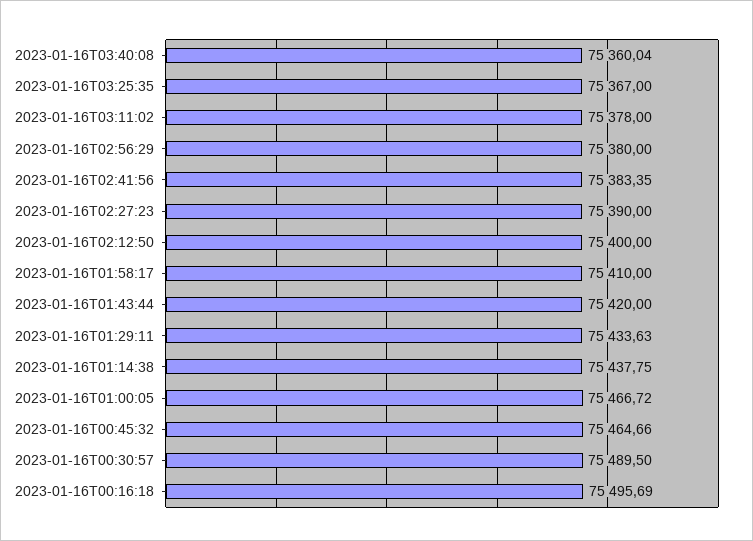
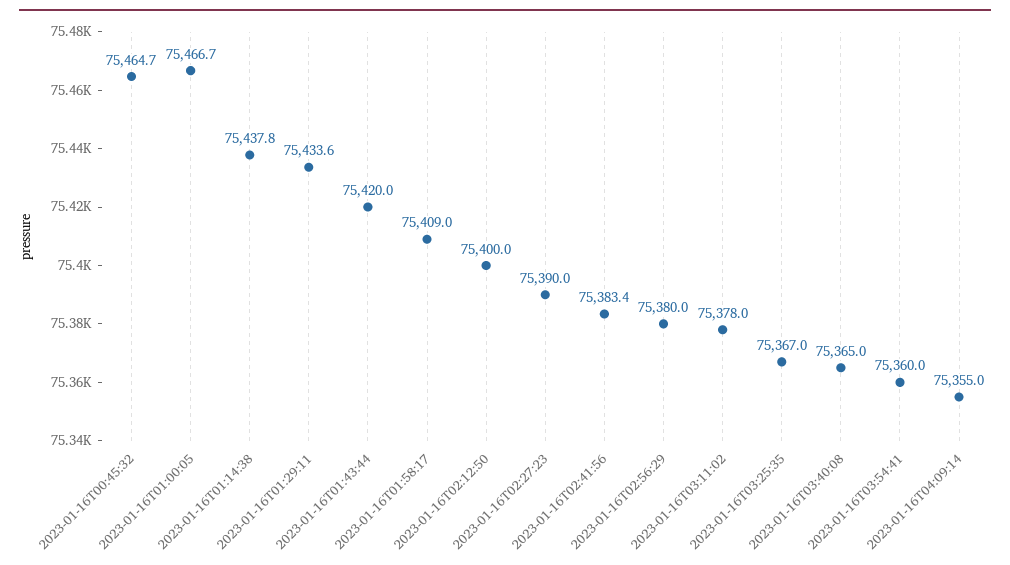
2023-01-16T03:40:08: 75360.04 -> 75365
2023-01-16T01:58:17: 75410 -> 75409
2023-01-16T00:30:57: 75489.5 -> none
2023-01-16T00:16:18: 75495.69 -> none
2023-01-16T03:54:41: none -> 75360
2023-01-16T04:09:14: none -> 75355

